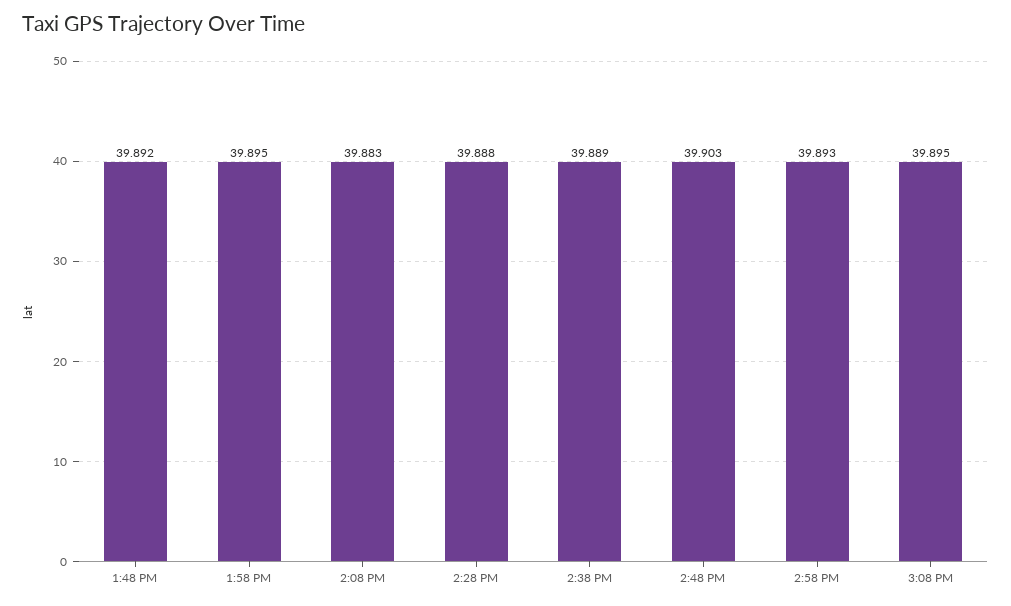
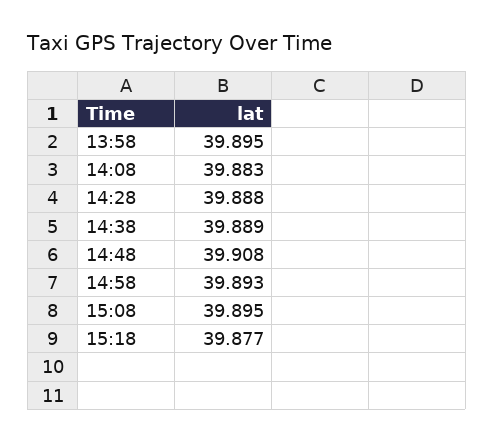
1:48 PM: 39.892 -> none
2:48 PM: 39.903 -> 39.908
15:18: none -> 39.877

